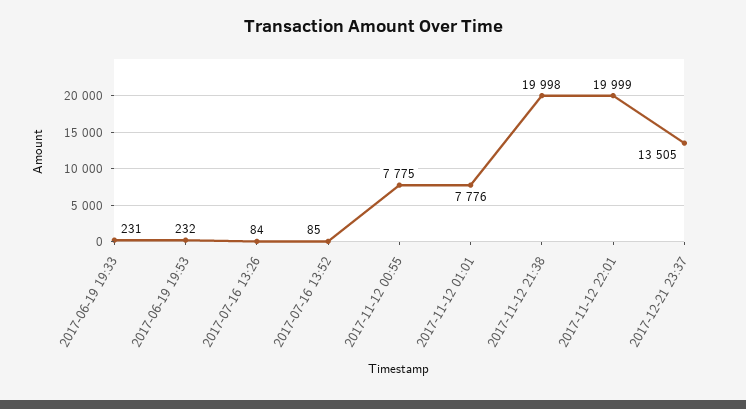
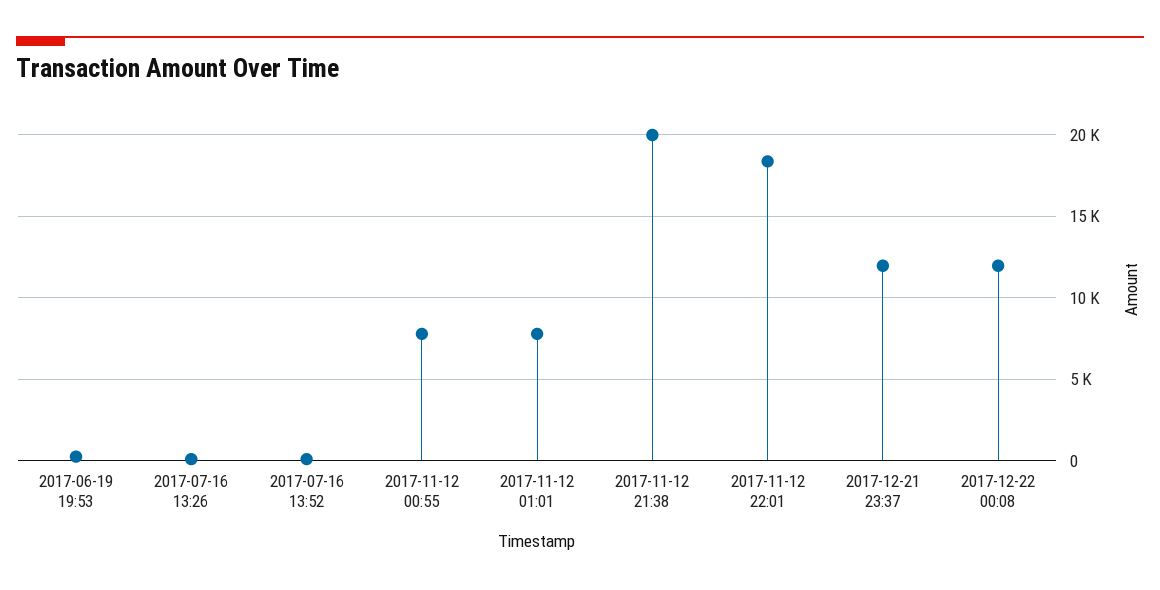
2017-06-19 19:33: 231 -> none
2017-11-12 22:01: 19999 -> 18500
2017-12-21 23:37: 13505 -> 12000
2017-12-22 00:08: none -> 12000

